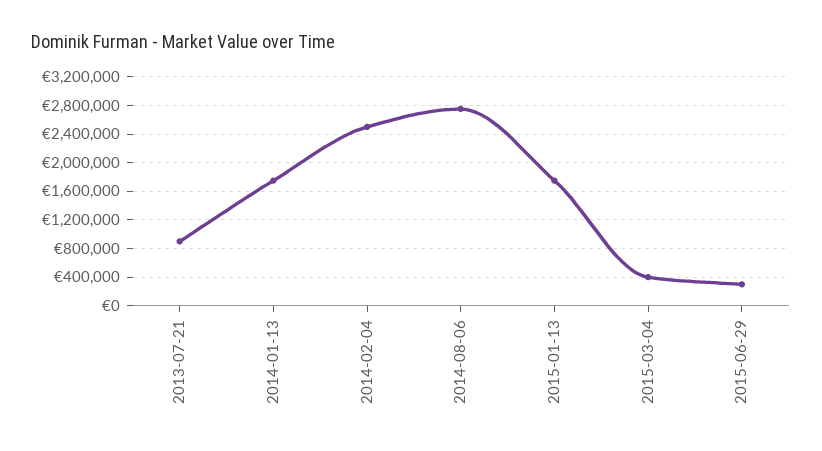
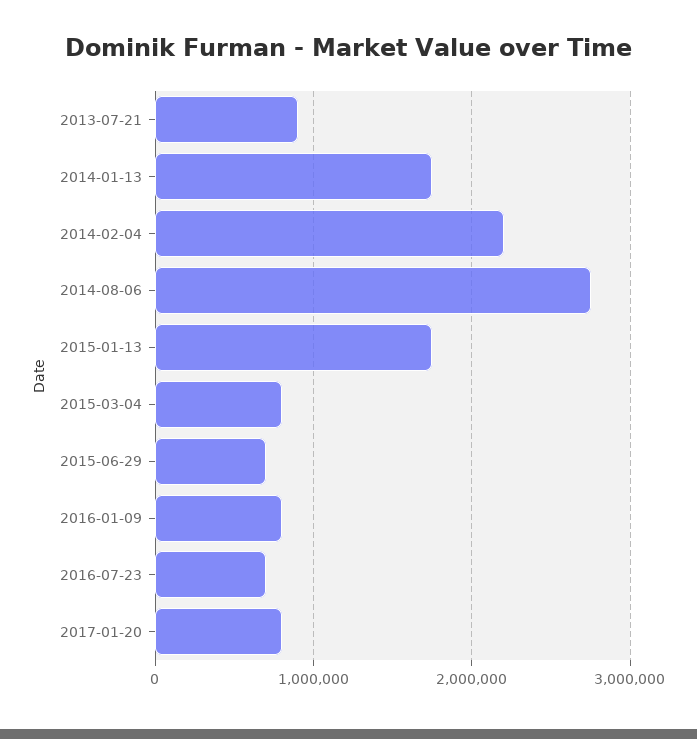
2014-02-04: 2500000 -> 2200000
2015-03-04: 400000 -> 800000
2015-06-29: 300000 -> 700000
2016-01-09: none -> 800000
2016-07-23: none -> 700000
2017-01-20: none -> 800000

